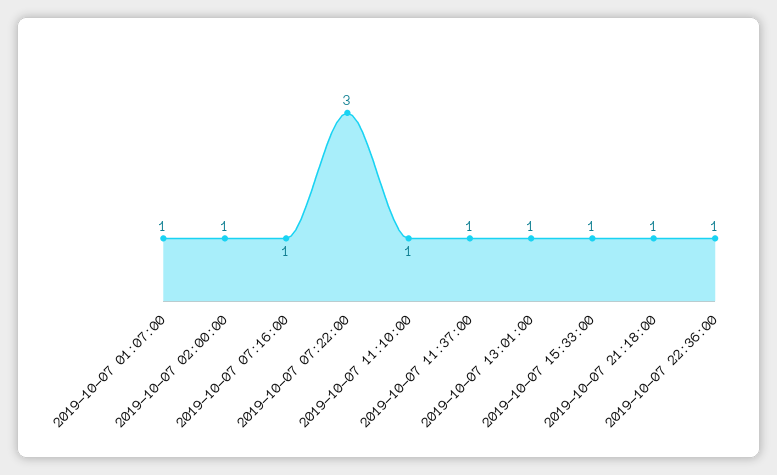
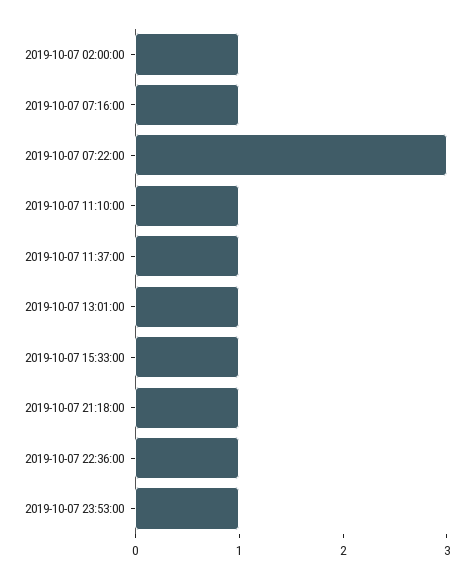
2019-10-07 01:07:00: 1 -> none
2019-10-07 23:53:00: none -> 1

